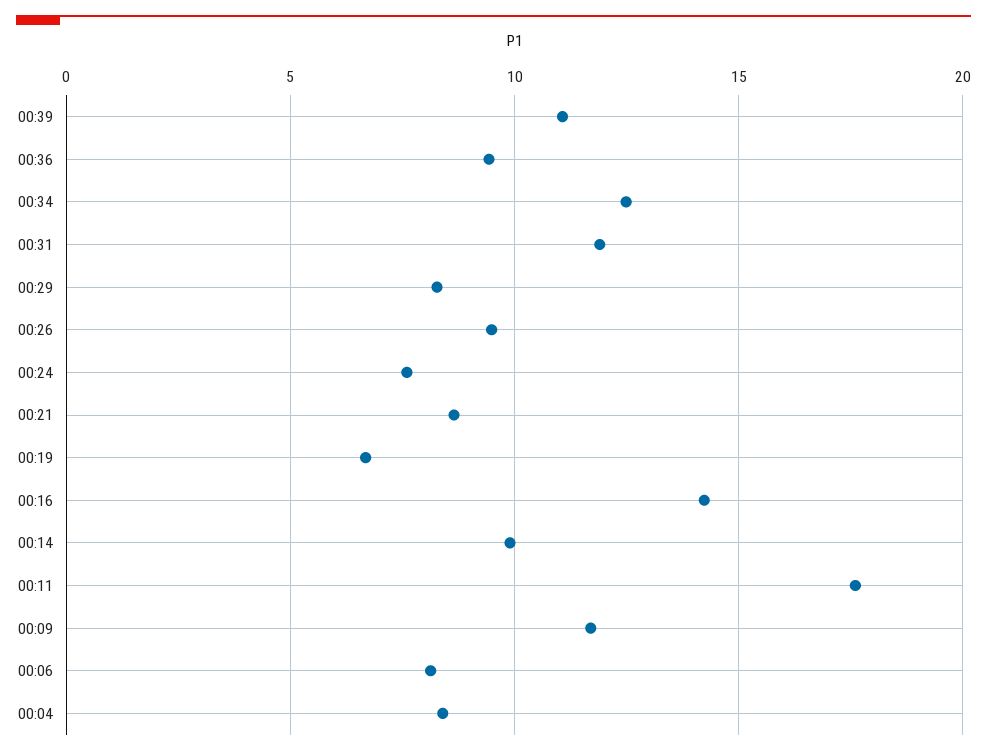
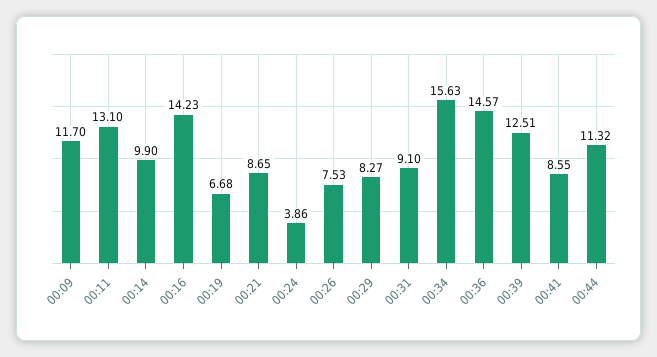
00:39: 11 -> 12.51
00:36: 9.5 -> 14.57
00:34: 12.5 -> 15.63
00:31: 12 -> 9.1
00:26: 9.5 -> 7.53
00:24: 7.5 -> 3.86
00:11: 17.5 -> 13.1
00:06: 8 -> none
00:04: 8.5 -> none
00:41: none -> 8.55
00:44: none -> 11.32

